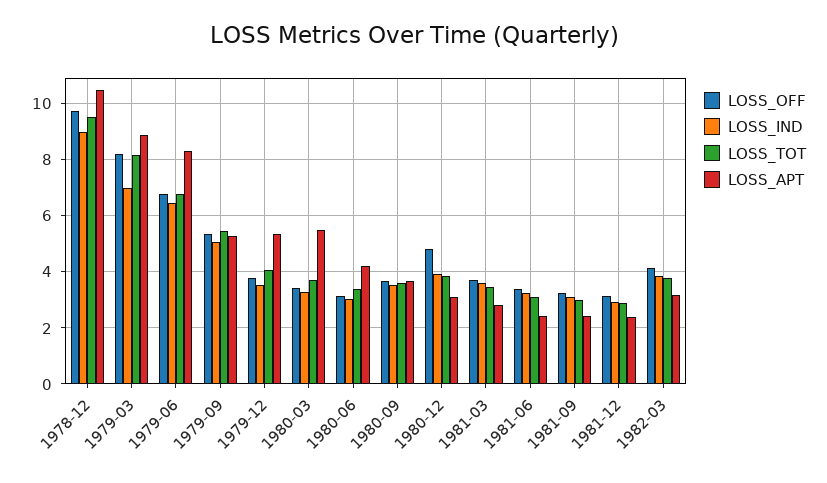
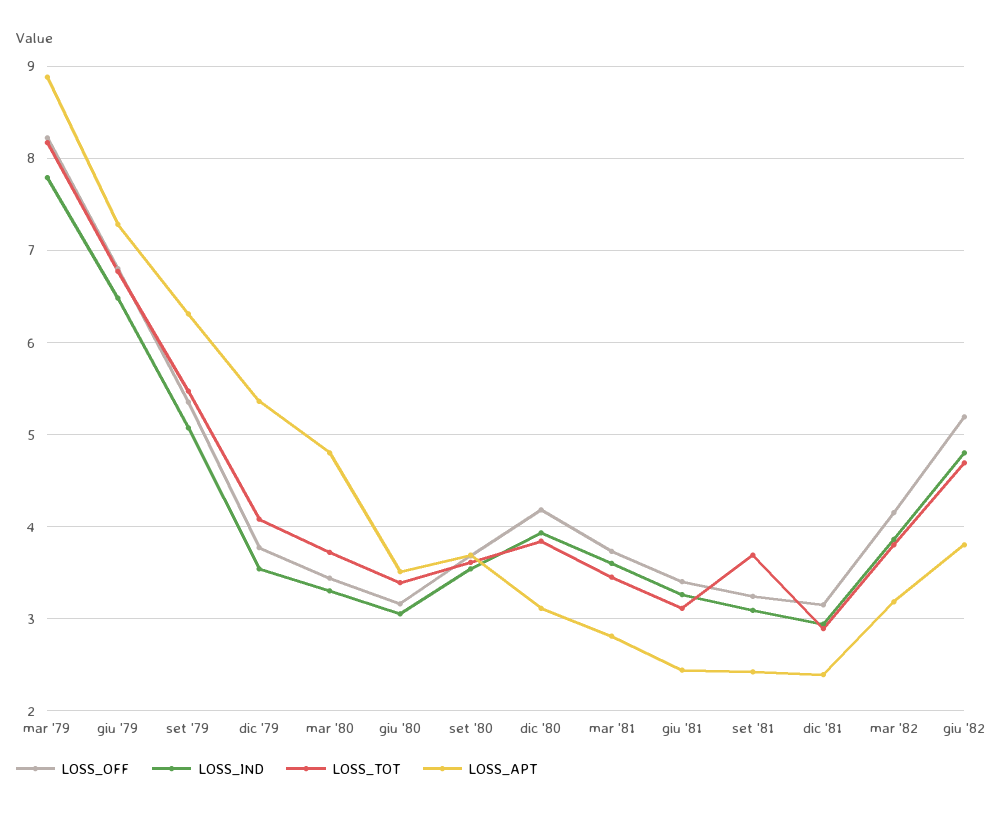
LOSS_OFF, 1978-12: 9.75 -> none
LOSS_IND, 1978-12: 9 -> none
LOSS_TOT, 1978-12: 9.5 -> none
LOSS_APT, 1978-12: 10.5 -> none
LOSS_IND, 1979-03: 7 -> 7.8
LOSS_APT, 1979-06: 8.25 -> 7.3
LOSS_APT, 1979-09: 5.25 -> 6.3
LOSS_APT, 1980-03: 5.5 -> 4.8
LOSS_APT, 1980-06: 4.25 -> 3.5
LOSS_OFF, 1980-12: 4.75 -> 4.2
LOSS_TOT, 1981-09: 3 -> 3.7
LOSS_OFF, giu '82: none -> 5.2
LOSS_IND, giu '82: none -> 4.8
LOSS_TOT, giu '82: none -> 4.7
LOSS_APT, giu '82: none -> 3.8

